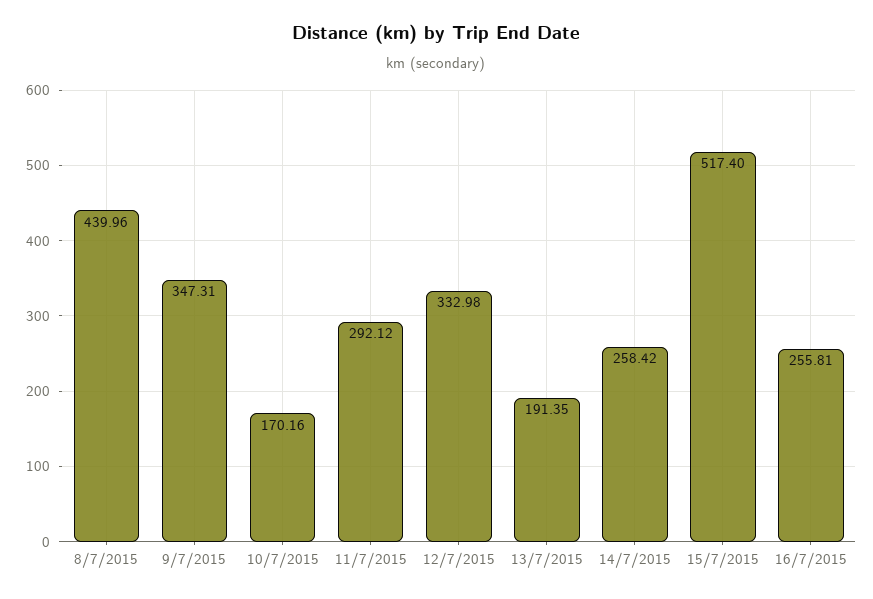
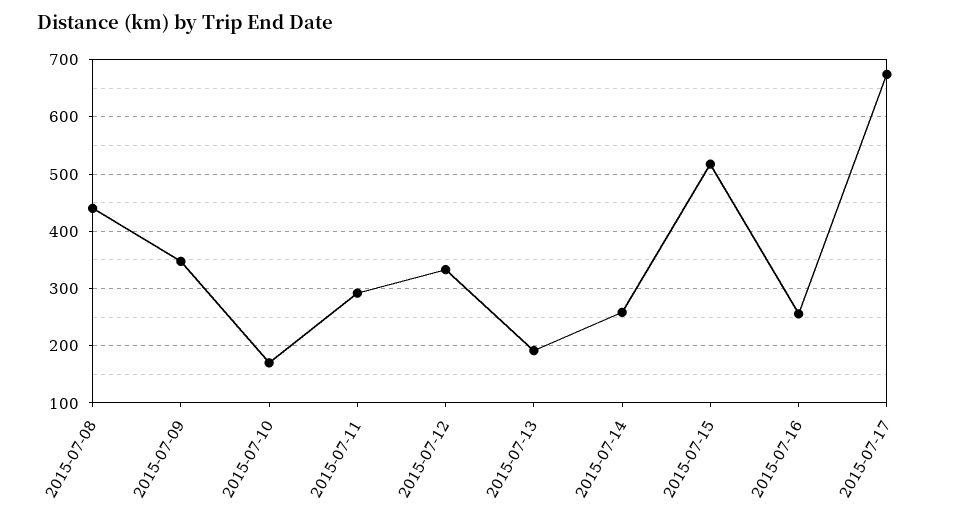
2015-07-17: none -> 680

